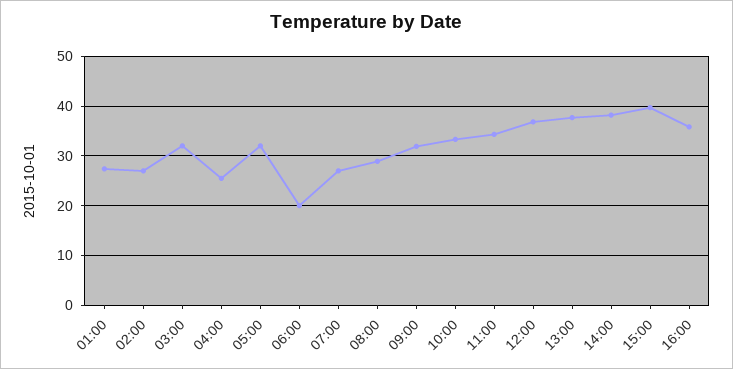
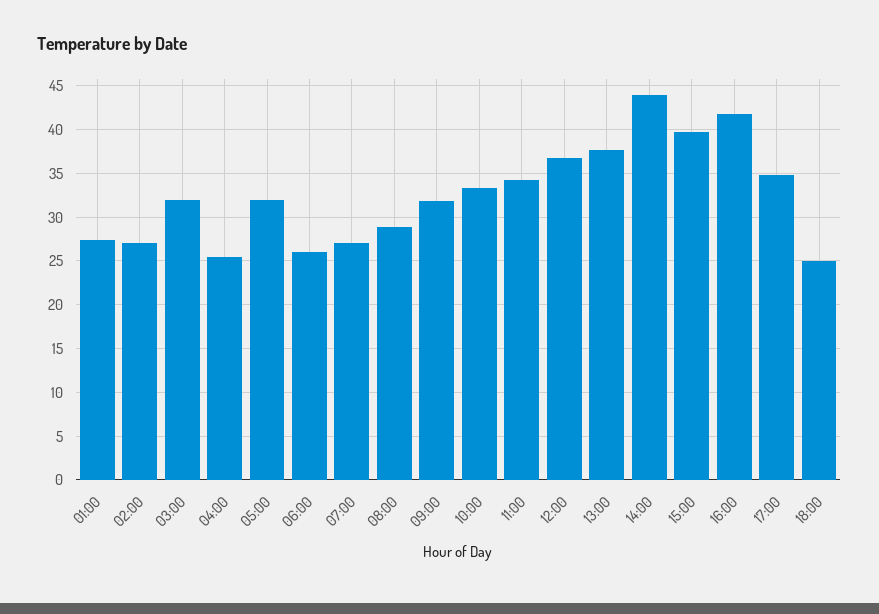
06:00: 20 -> 26
14:00: 38 -> 44
16:00: 36 -> 42
17:00: none -> 35
18:00: none -> 25

